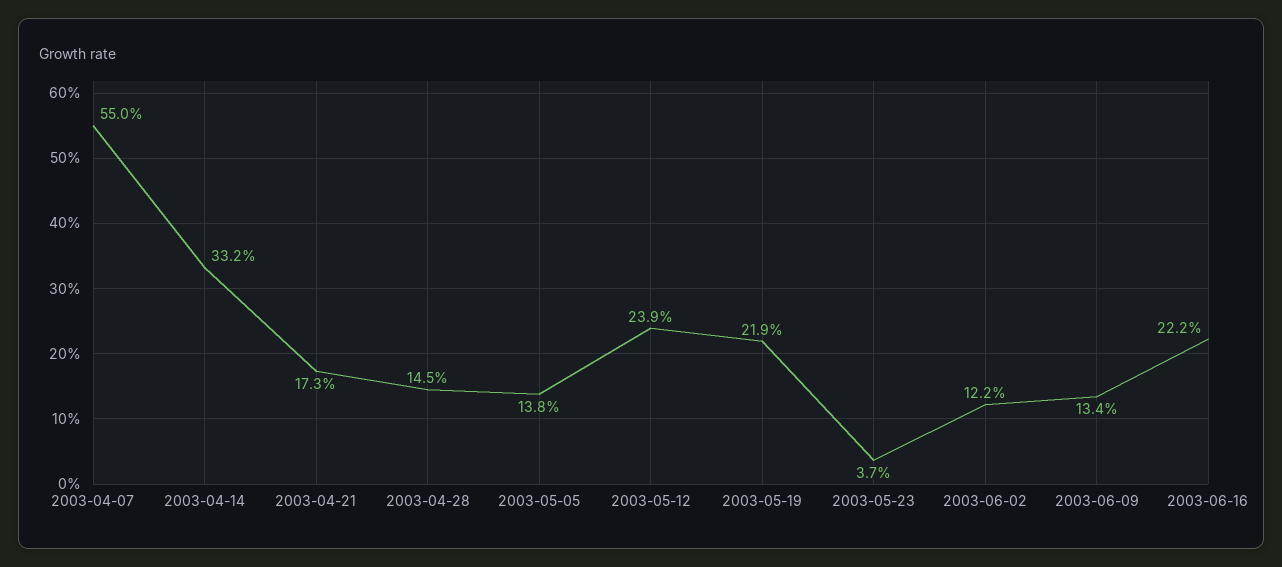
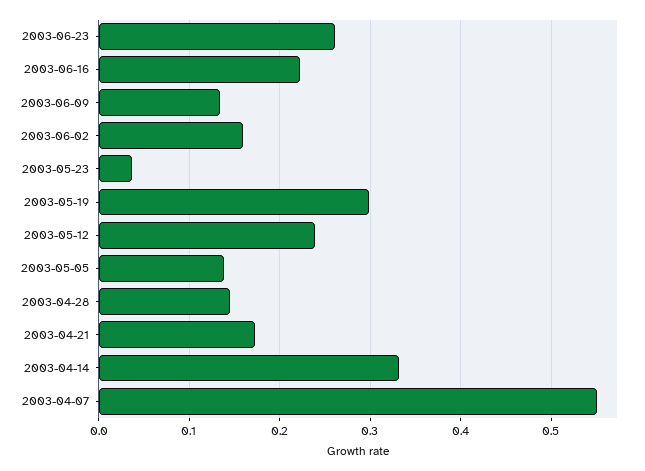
2003-05-19: 0.219 -> 0.3
2003-06-02: 0.122 -> 0.16
2003-06-23: none -> 0.26

